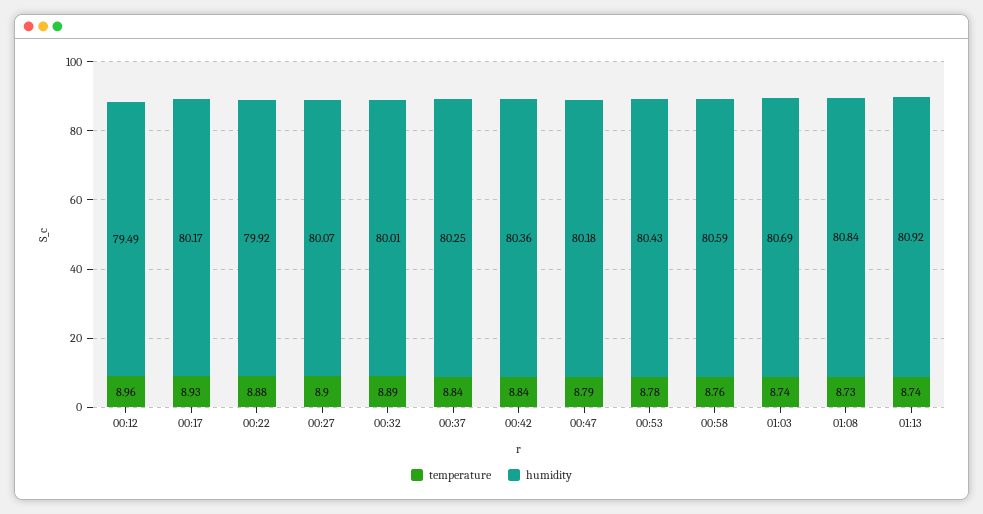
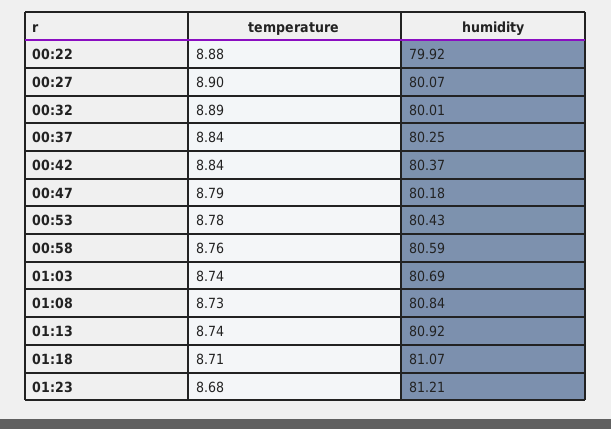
temperature, 00:12: 8.96 -> none
humidity, 00:12: 79.49 -> none
temperature, 00:17: 8.93 -> none
humidity, 00:17: 80.17 -> none
humidity, 00:42: 80.36 -> 80.37
temperature, 01:18: none -> 8.71
humidity, 01:18: none -> 81.07
temperature, 01:23: none -> 8.68
humidity, 01:23: none -> 81.21

